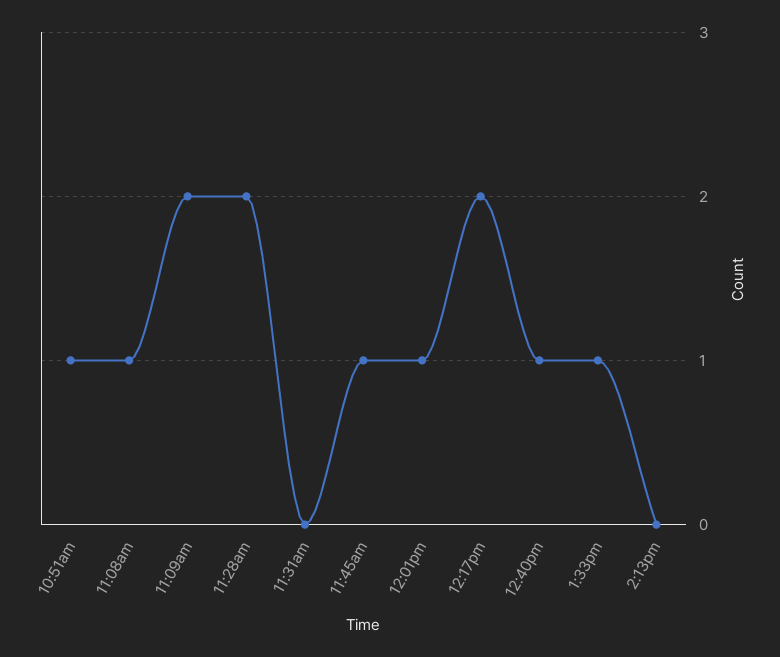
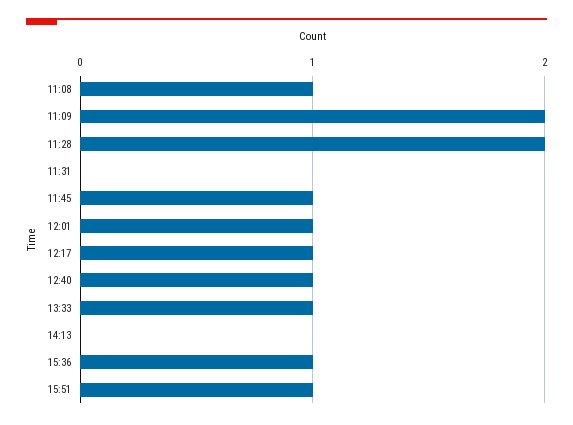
10:51am: 1 -> none
12:17pm: 2 -> 1
15:36: none -> 1
15:51: none -> 1

